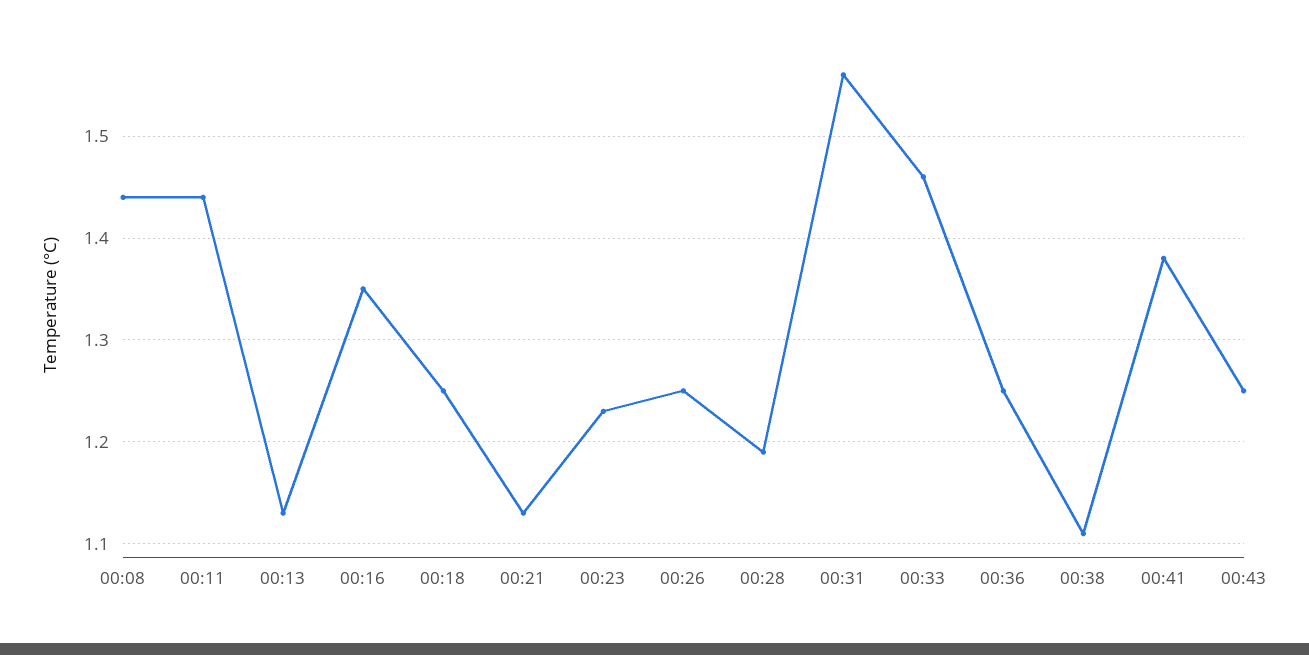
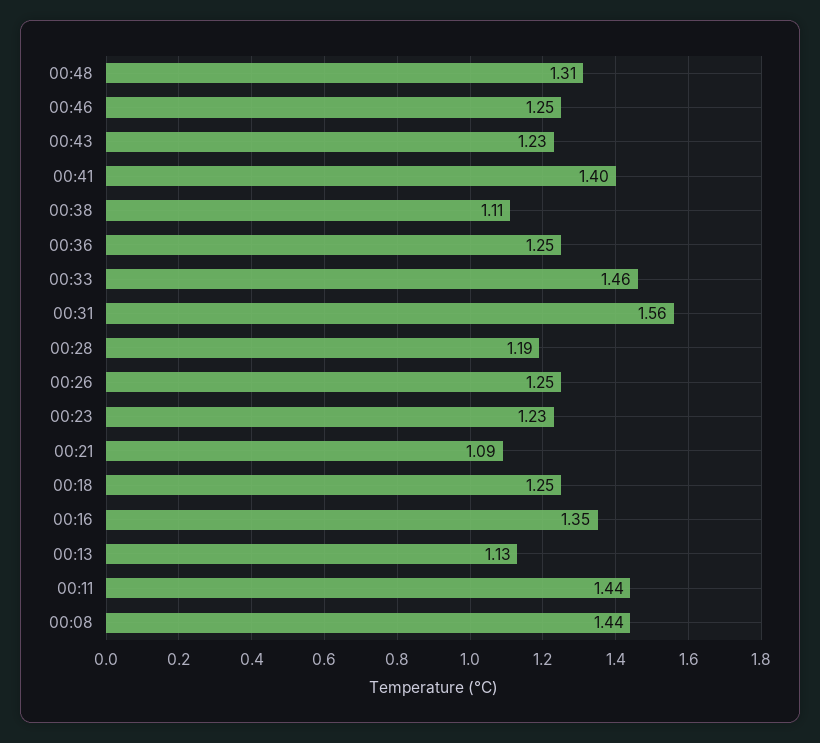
00:21: 1.13 -> 1.09
00:41: 1.38 -> 1.4
00:43: 1.25 -> 1.23
00:48: none -> 1.31
00:46: none -> 1.25

